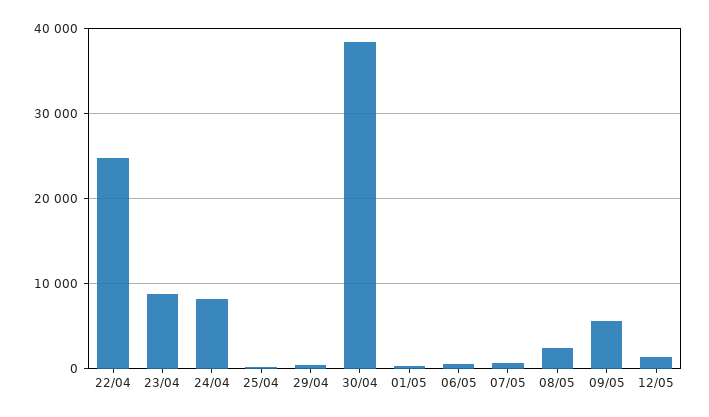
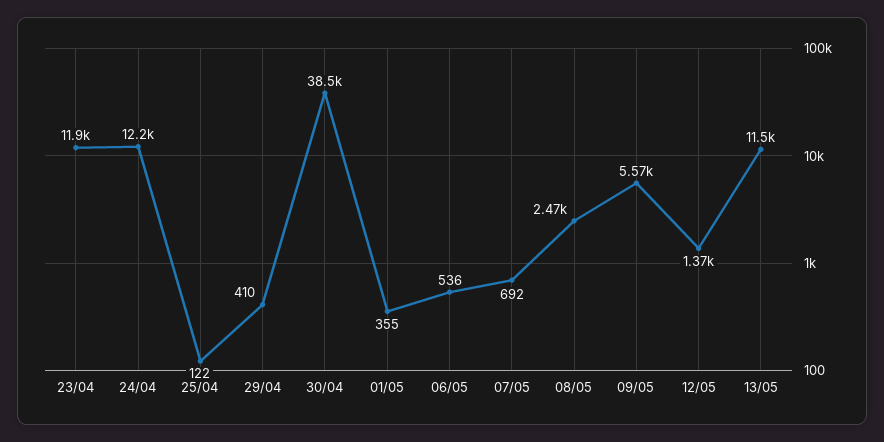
22/04: 25000 -> none
23/04: 9000 -> 11900
24/04: 8000 -> 12200
13/05: none -> 11500

